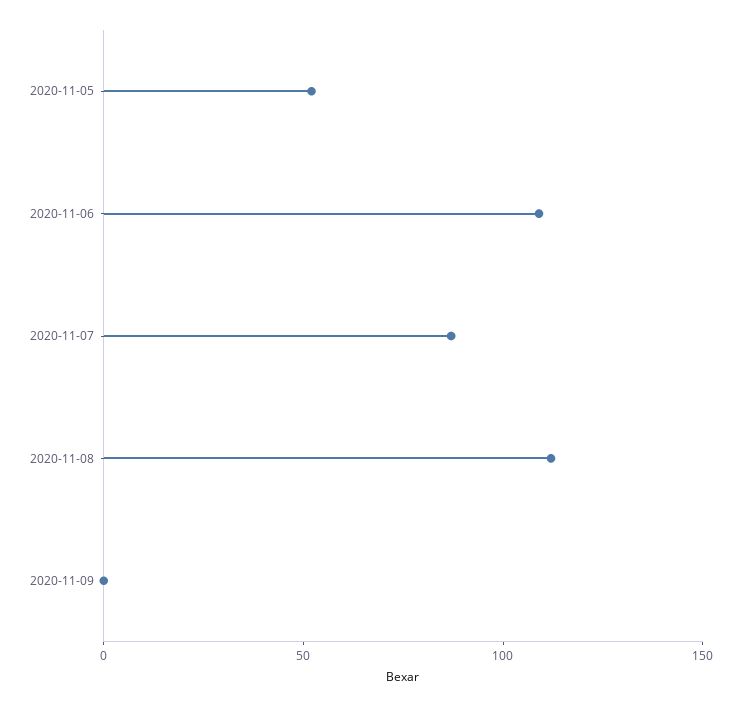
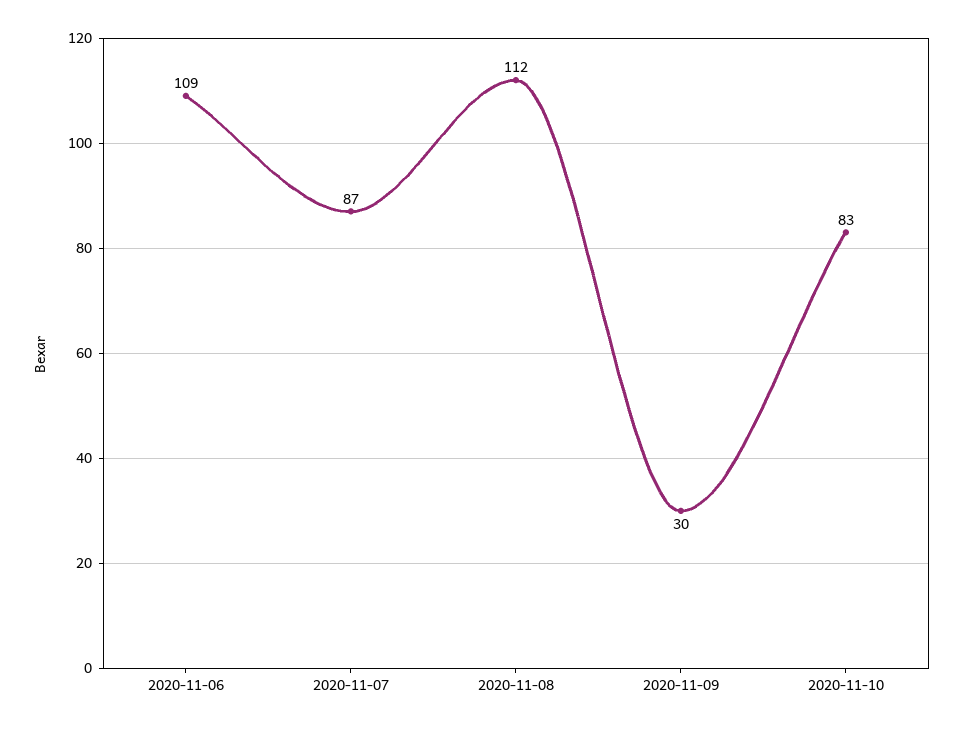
2020-11-05: 50 -> none
2020-11-09: 0 -> 30
2020-11-10: none -> 83

